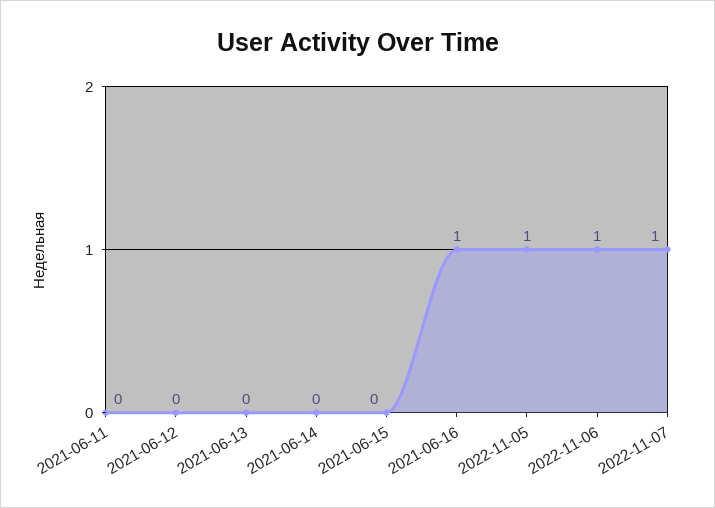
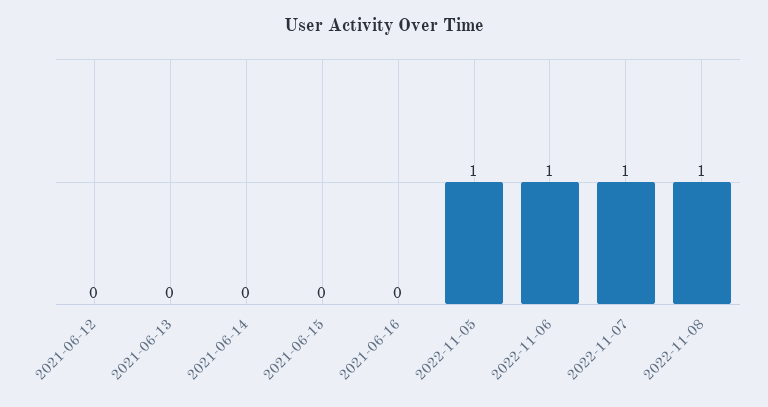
2021-06-11: 0 -> none
2021-06-16: 1 -> 0
2022-11-08: none -> 1

